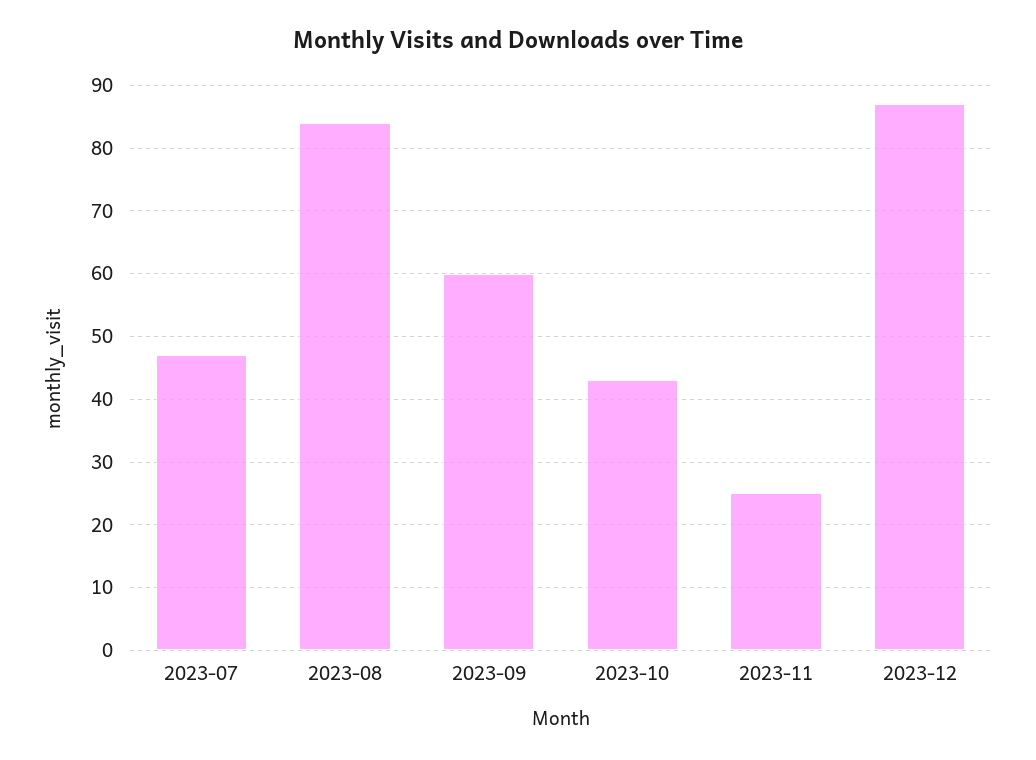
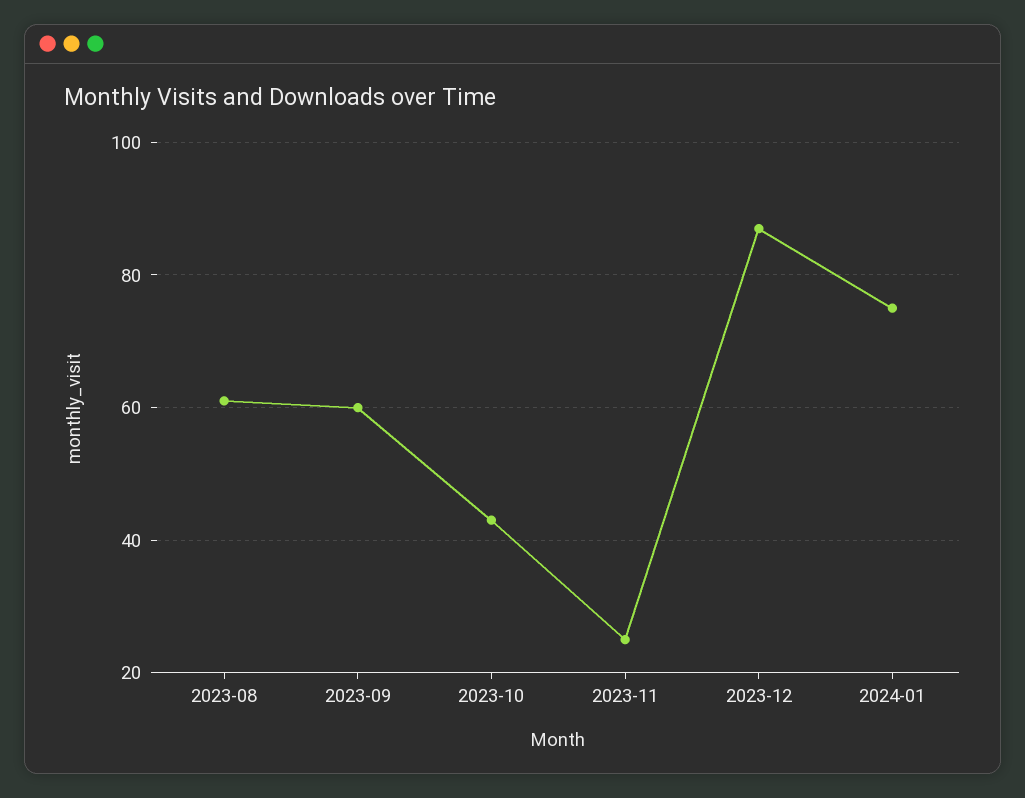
2023-07: 47 -> none
2023-08: 84 -> 60
2024-01: none -> 75

